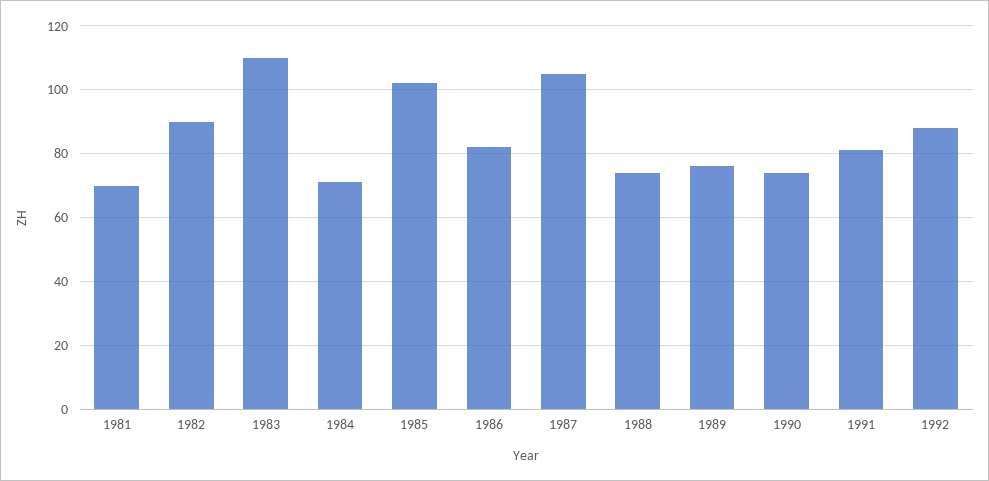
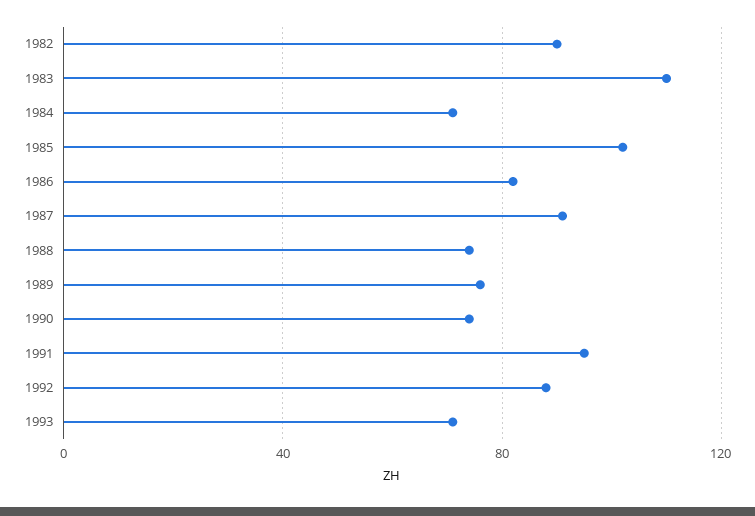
1981: 70 -> none
1987: 105 -> 90
1991: 80 -> 95
1993: none -> 70

